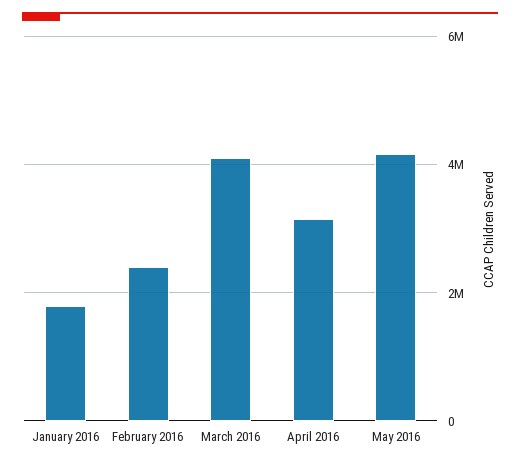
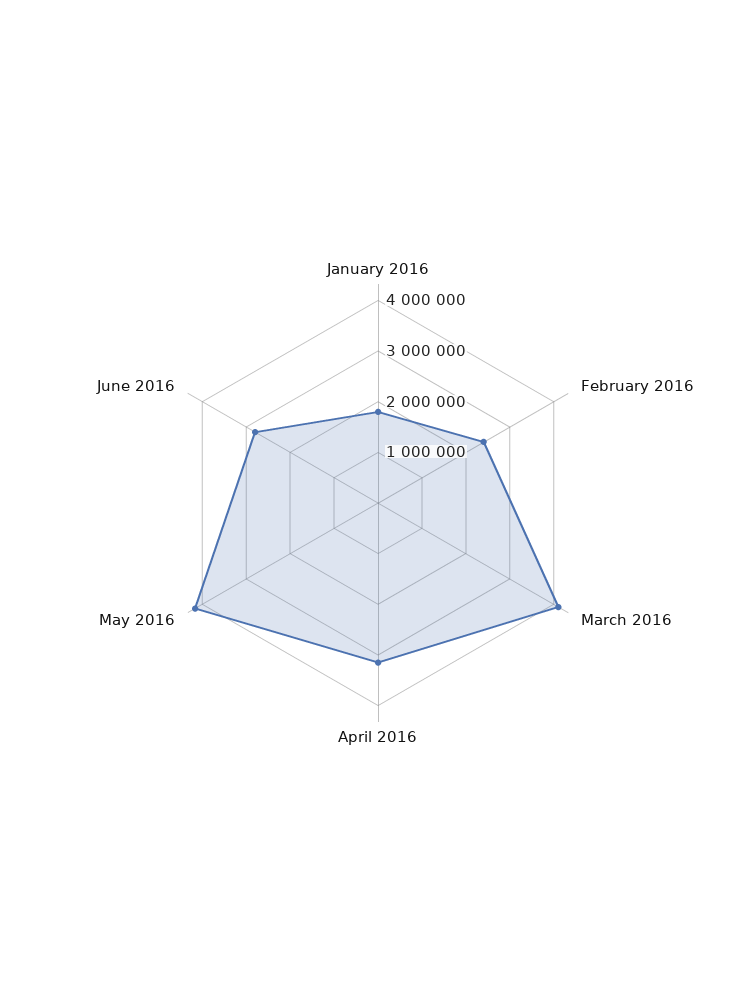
June 2016: none -> 2800000

